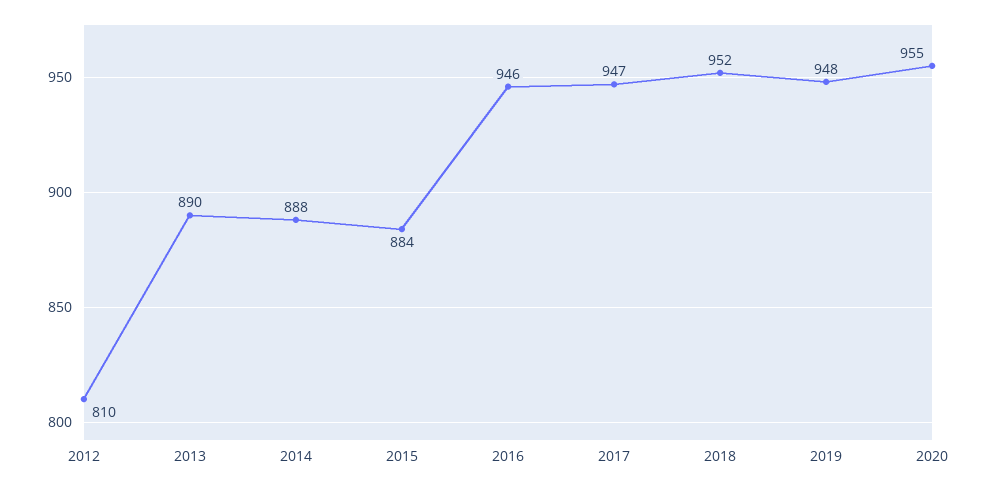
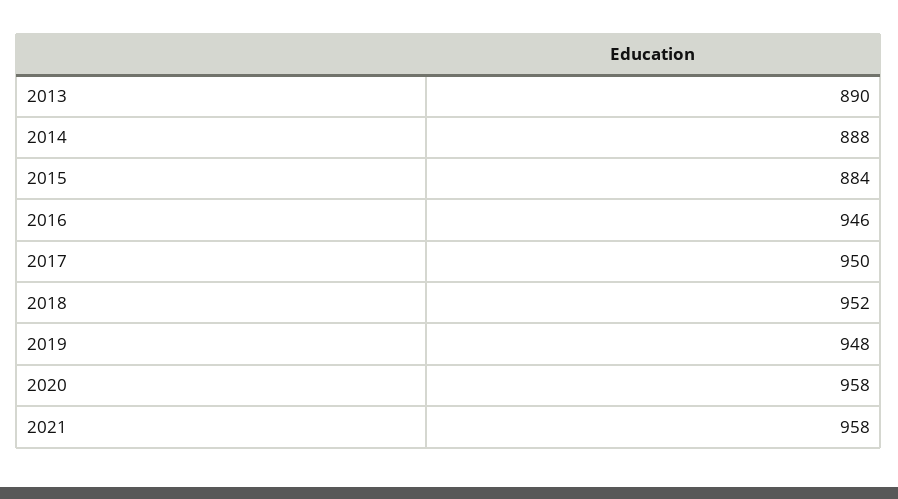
2012: 810 -> none
2017: 947 -> 950
2020: 955 -> 958
2021: none -> 958

